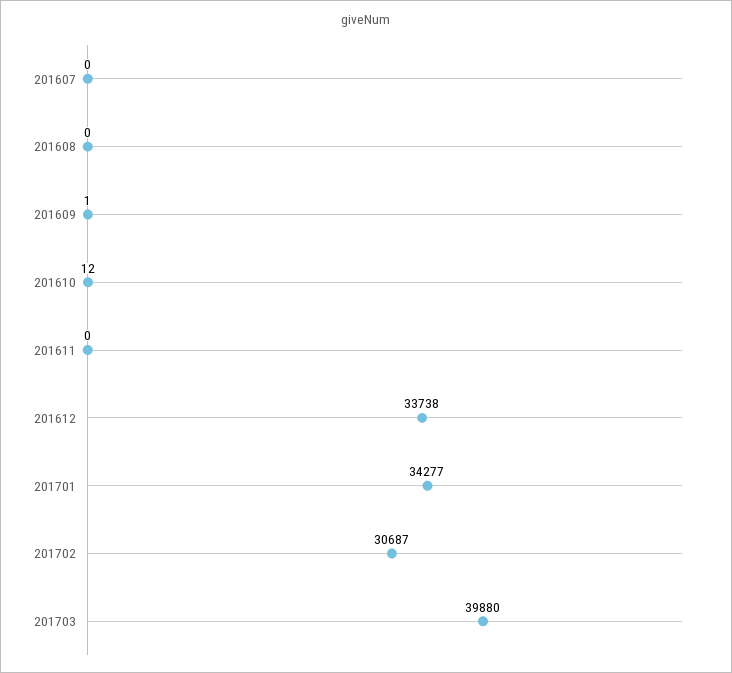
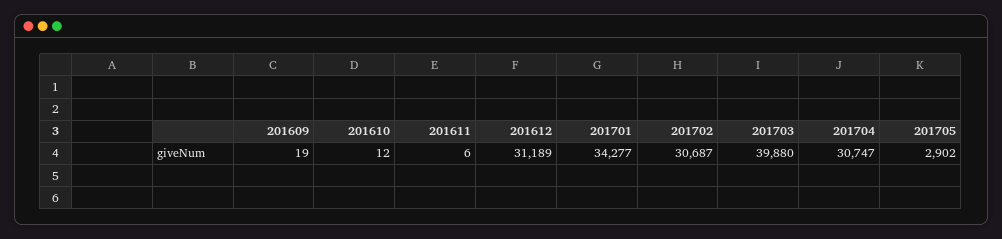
201607: 0 -> none
201608: 0 -> none
201609: 1 -> 19
201611: 0 -> 6
201612: 33738 -> 31189
201704: none -> 30747
201705: none -> 2902

